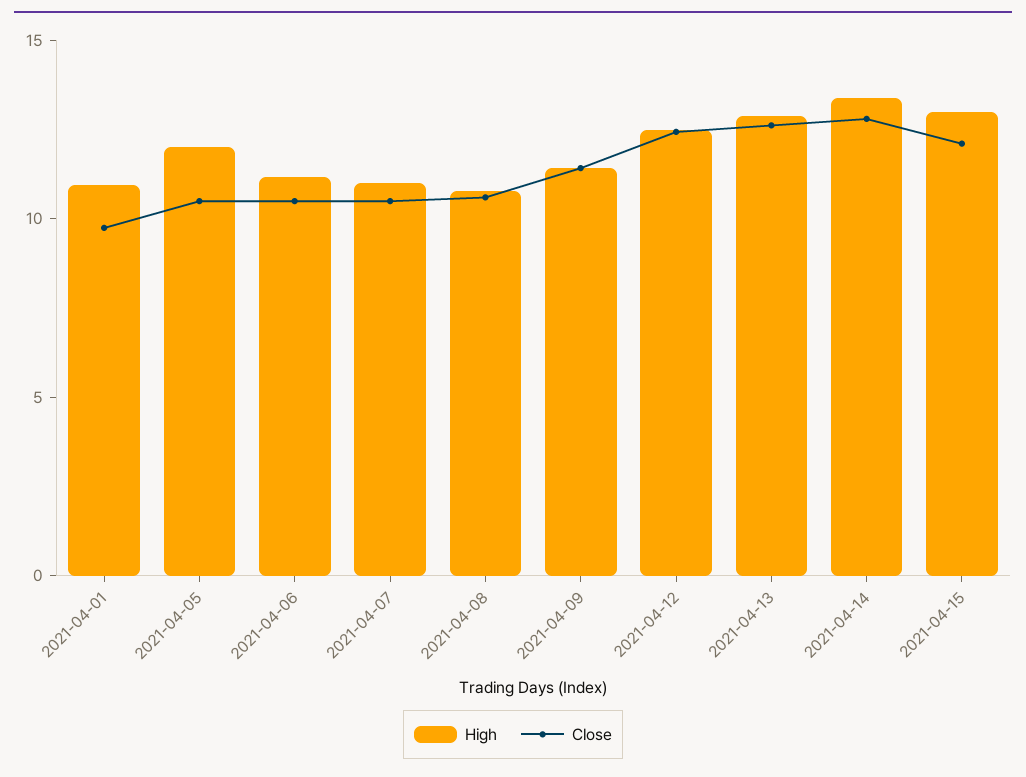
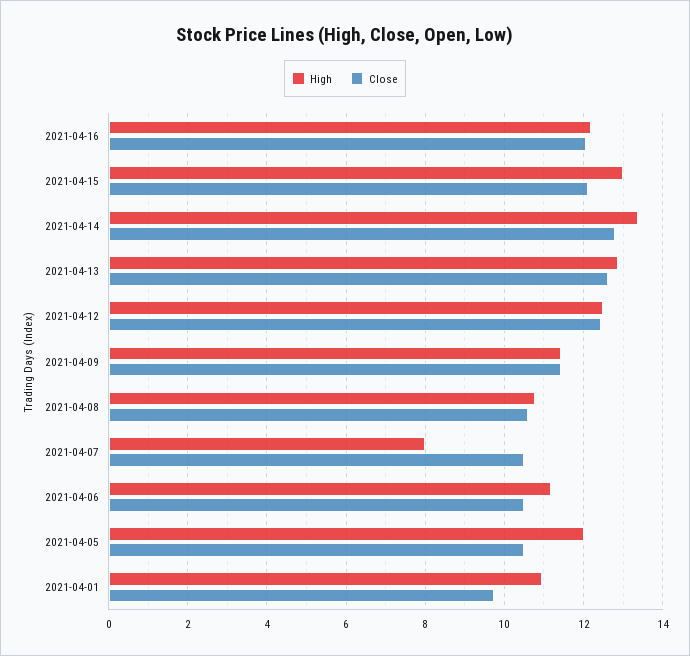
High, 2021-04-07: 11 -> 8
High, 2021-04-16: none -> 12.2
Close, 2021-04-16: none -> 12

